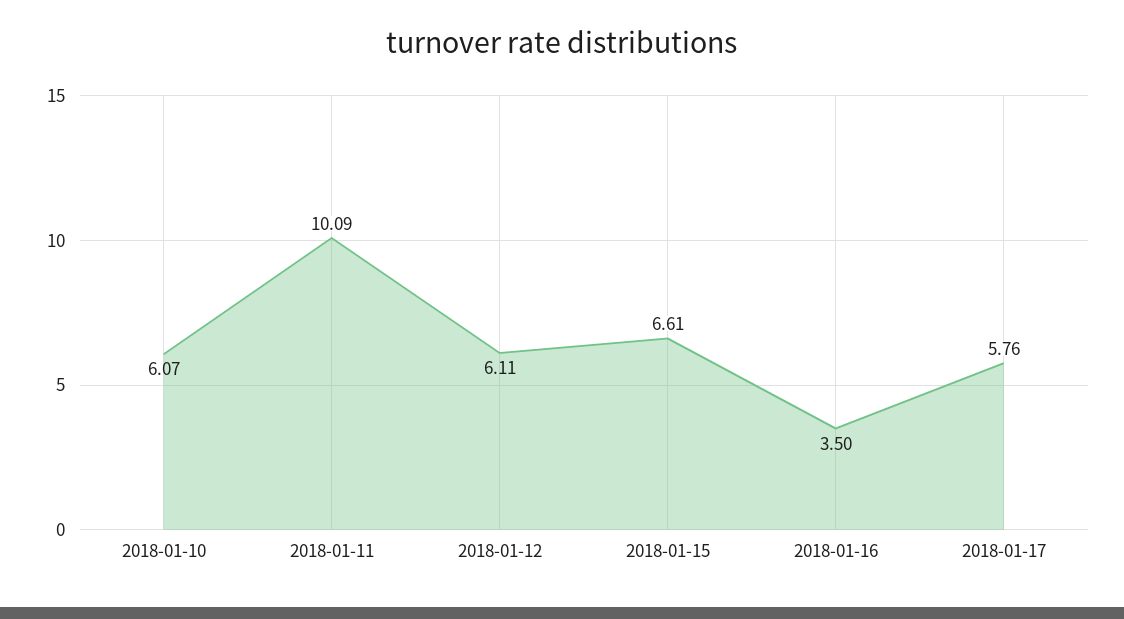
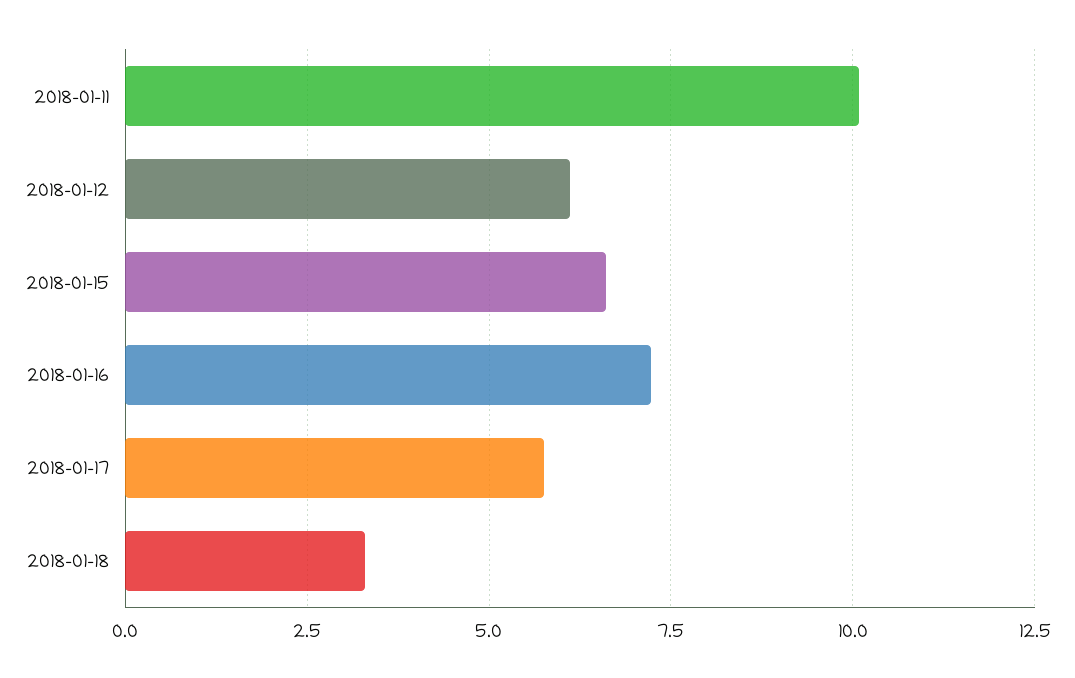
2018-01-10: 6.07 -> none
2018-01-16: 3.5 -> 7.25
2018-01-18: none -> 3.25

